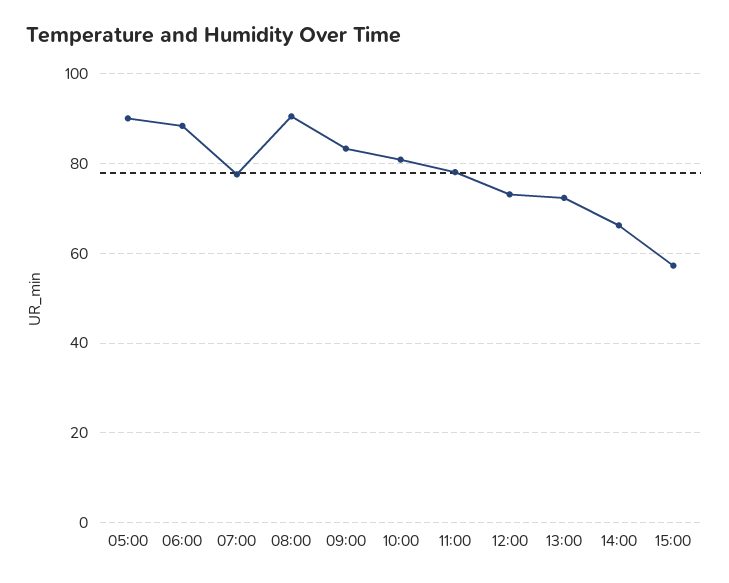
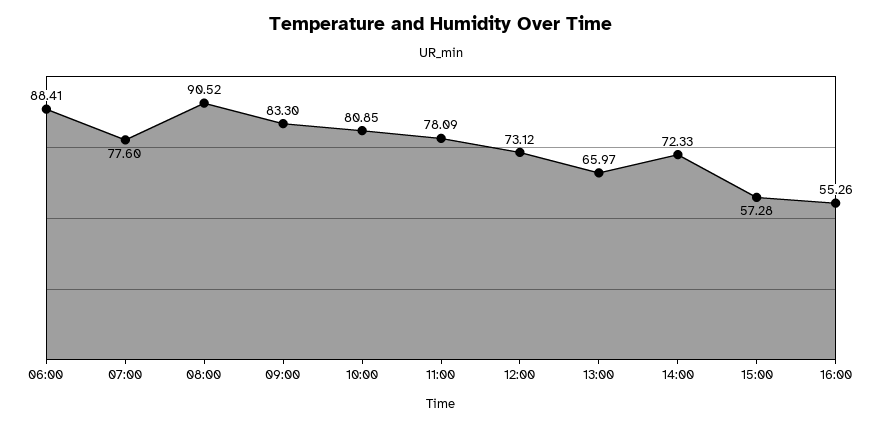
05:00: 90 -> none
13:00: 72 -> 65.97
14:00: 66 -> 72.33
16:00: none -> 55.26

